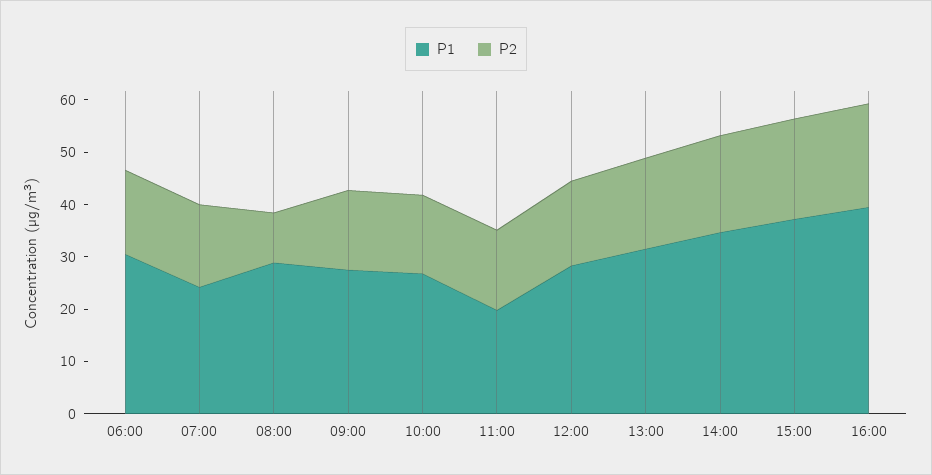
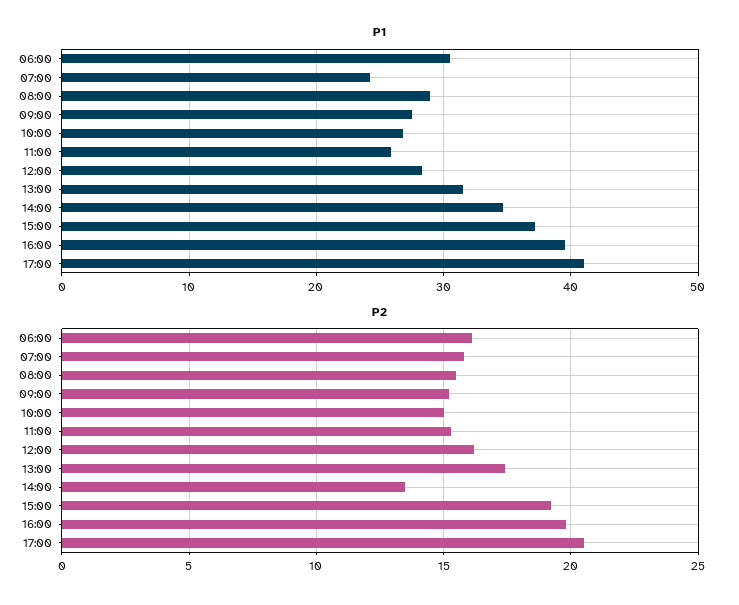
P2, 08:00: 10 -> 15.5
P1, 11:00: 20 -> 26
P2, 14:00: 18 -> 13.5
P1, 17:00: none -> 41
P2, 17:00: none -> 20.5

